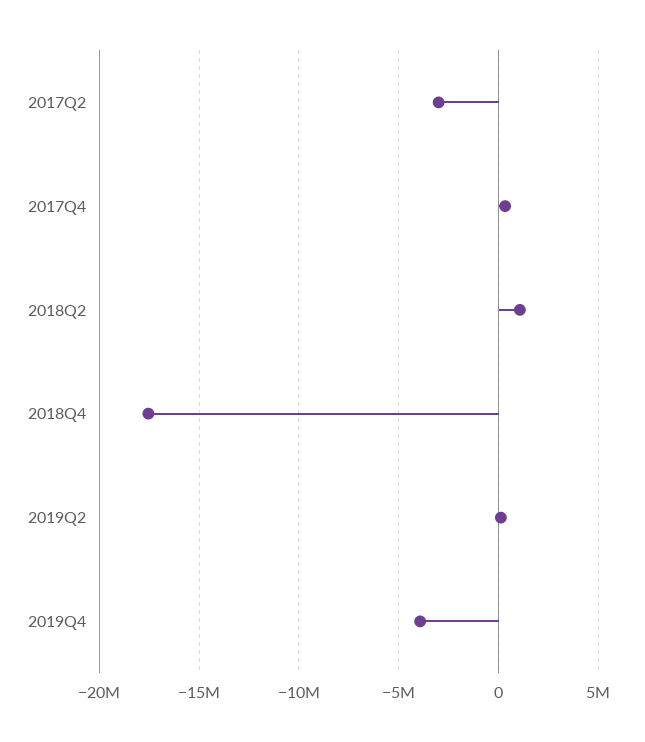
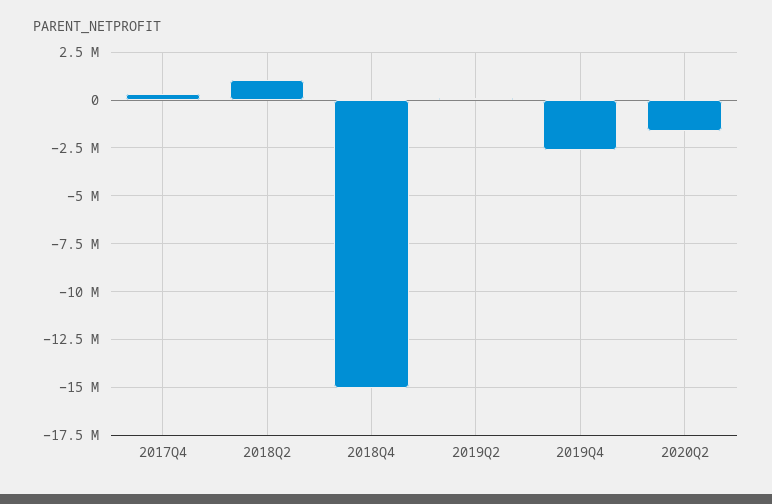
2017Q2: -3000000 -> none
2018Q4: -17500000 -> -15000000
2019Q4: -4000000 -> -2500000
2020Q2: none -> -1500000

